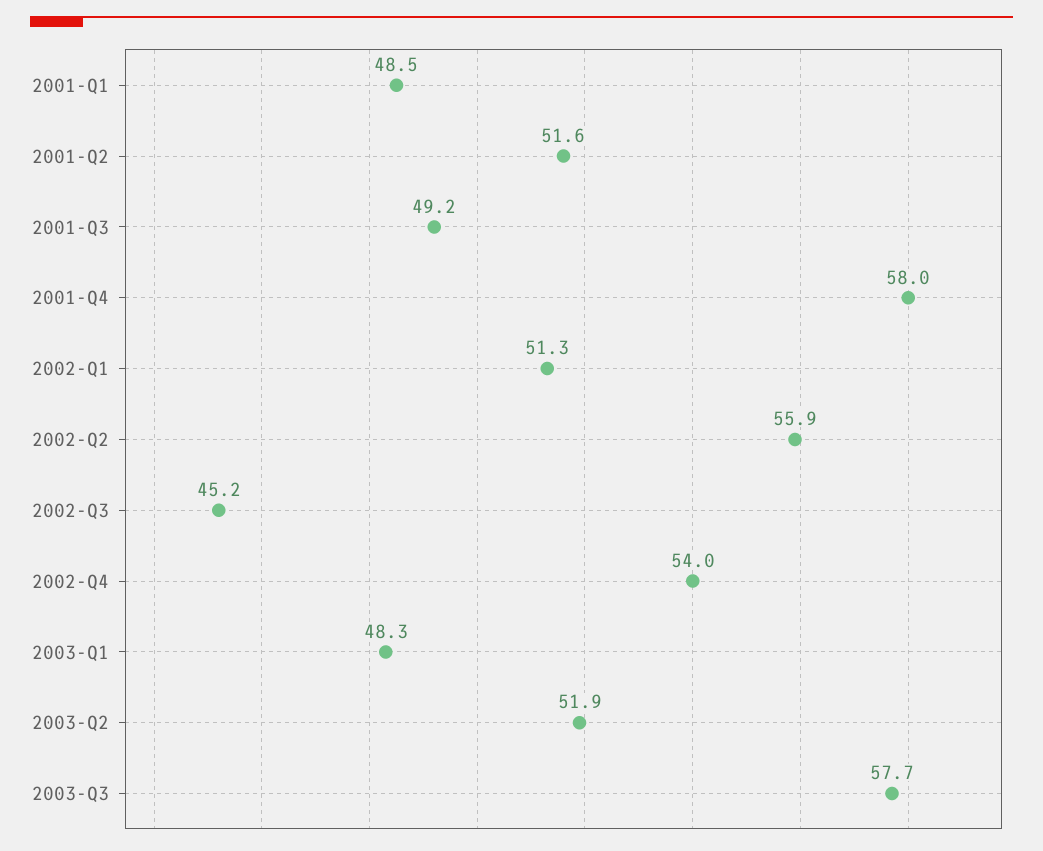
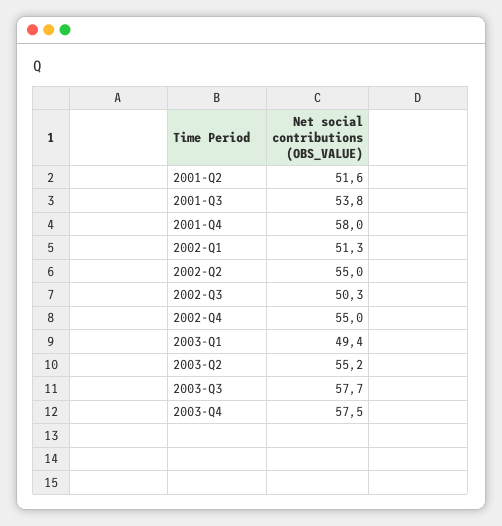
2001-Q1: 48.5 -> none
2001-Q3: 49.2 -> 53.8
2002-Q2: 55.9 -> 55
2002-Q3: 45.2 -> 50.3
2002-Q4: 54 -> 55
2003-Q1: 48.3 -> 49.4
2003-Q2: 51.9 -> 55.2
2003-Q4: none -> 57.5

